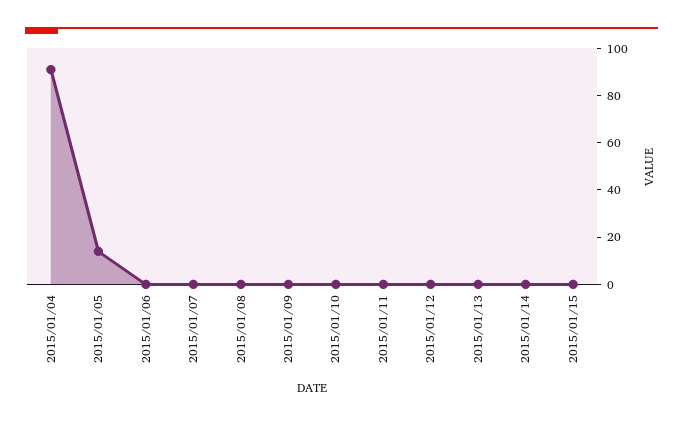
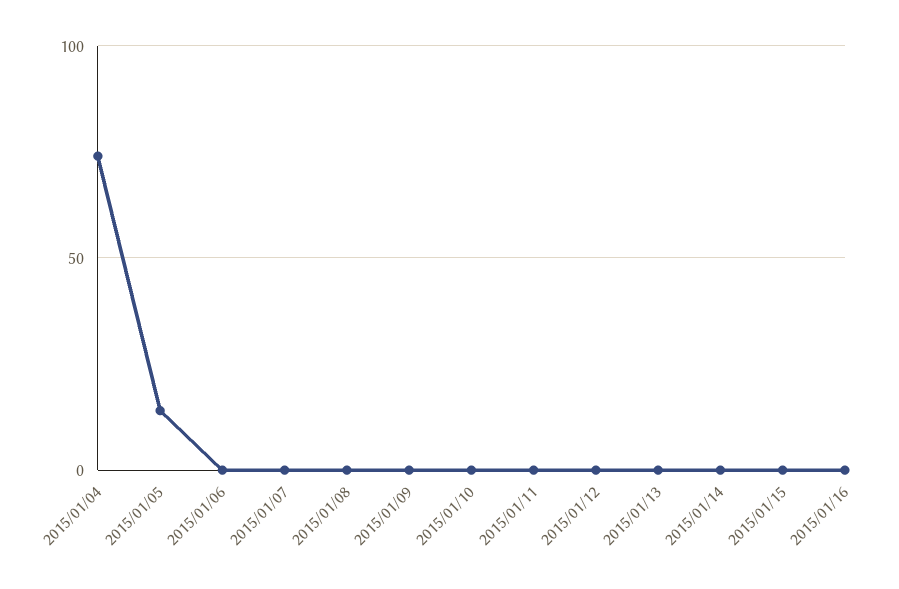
2015/01/04: 90 -> 75
2015/01/16: none -> 0

